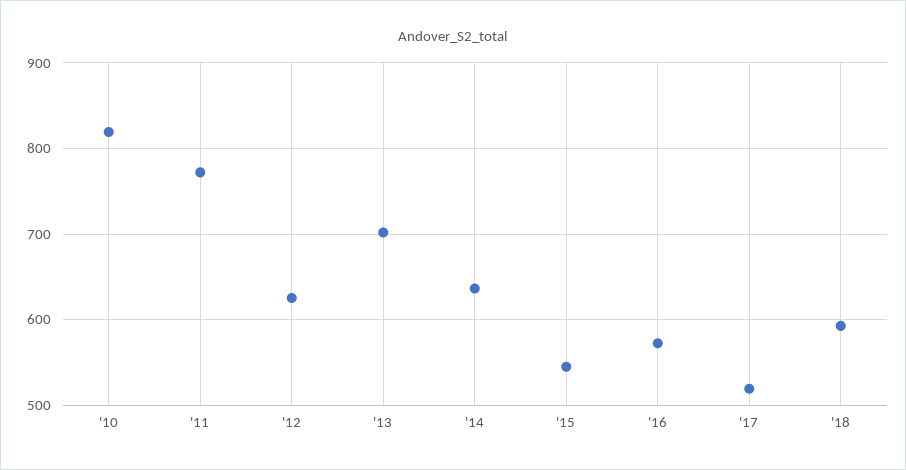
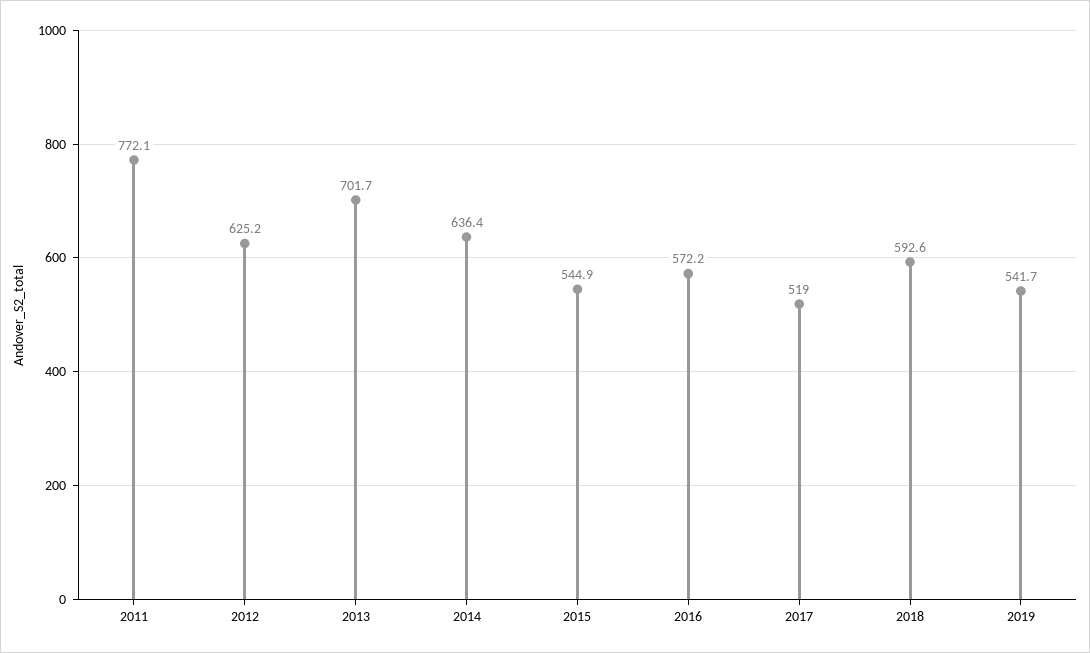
'10: 820 -> none
2019: none -> 541.7

